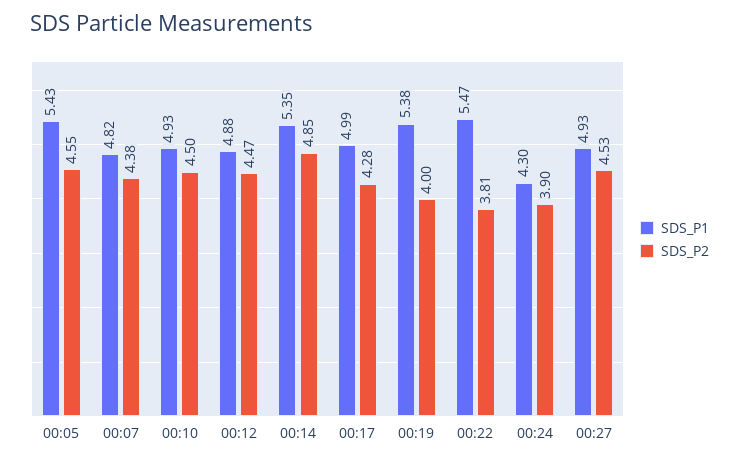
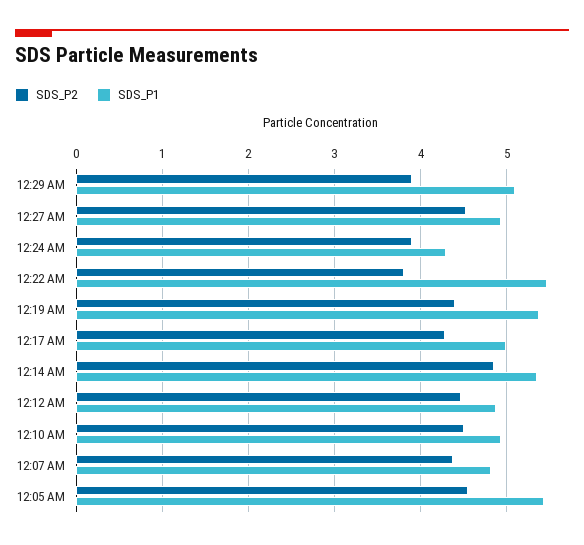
SDS_P2, 00:19: 4 -> 4.4
SDS_P2, 12:29 AM: none -> 3.9
SDS_P1, 12:29 AM: none -> 5.1

